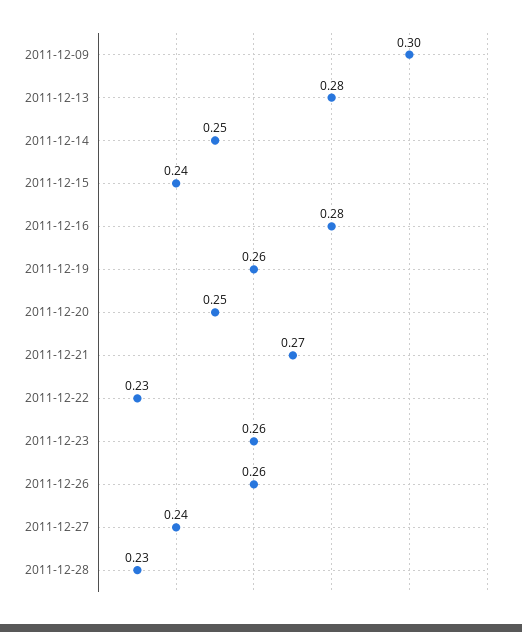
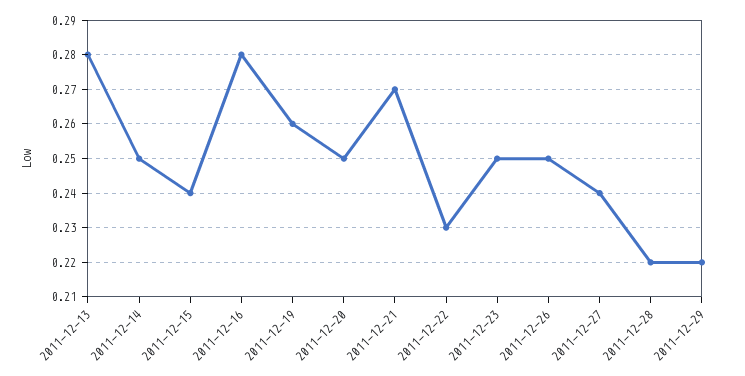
2011-12-09: 0.3 -> none
2011-12-23: 0.26 -> 0.25
2011-12-26: 0.26 -> 0.25
2011-12-28: 0.23 -> 0.22
2011-12-29: none -> 0.22

